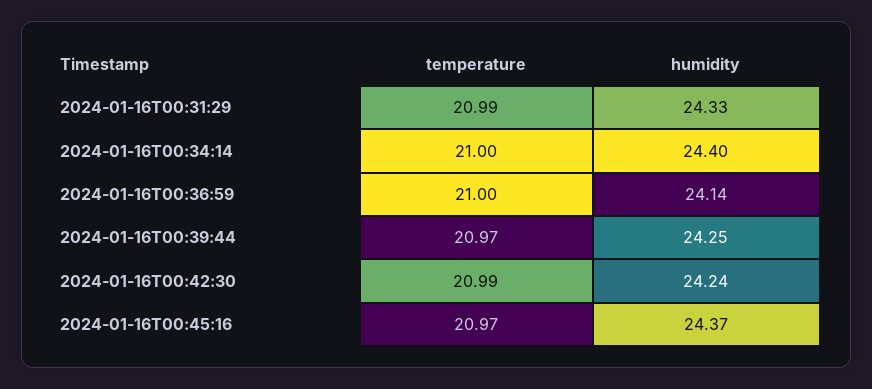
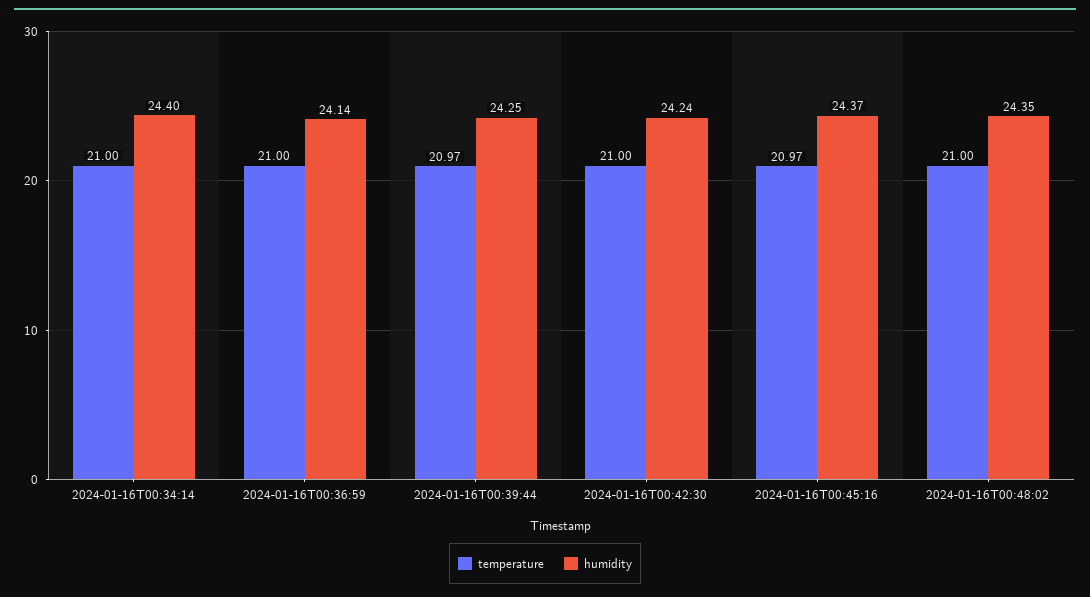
temperature, 2024-01-16T00:31:29: 20.99 -> none
humidity, 2024-01-16T00:31:29: 24.33 -> none
temperature, 2024-01-16T00:42:30: 20.99 -> 21
temperature, 2024-01-16T00:48:02: none -> 21
humidity, 2024-01-16T00:48:02: none -> 24.35

